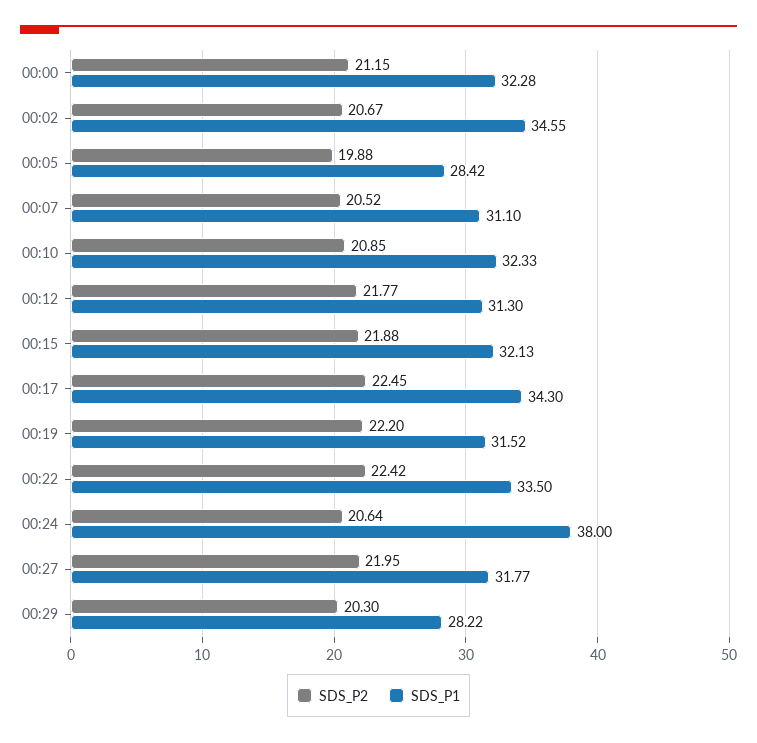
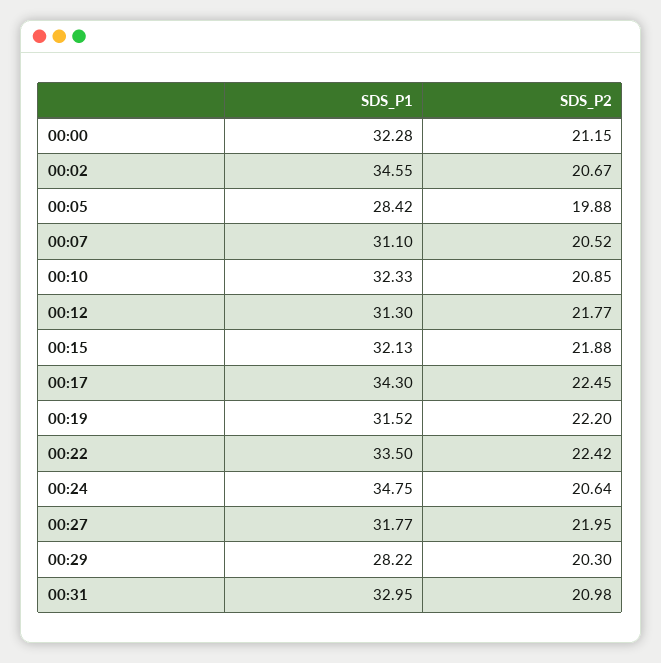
SDS_P1, 00:24: 38 -> 34.75
SDS_P1, 00:31: none -> 32.95
SDS_P2, 00:31: none -> 20.98

